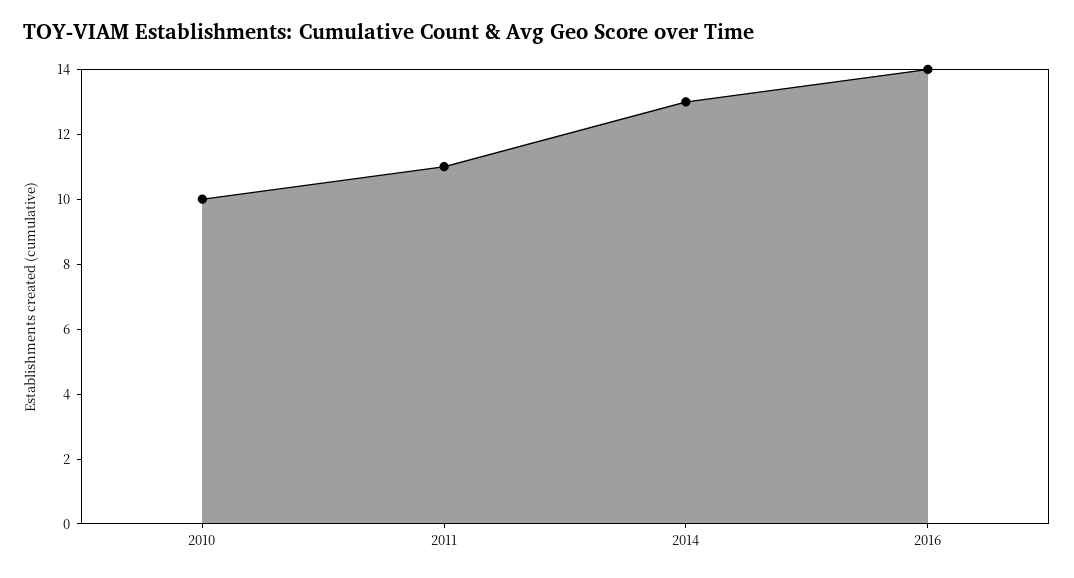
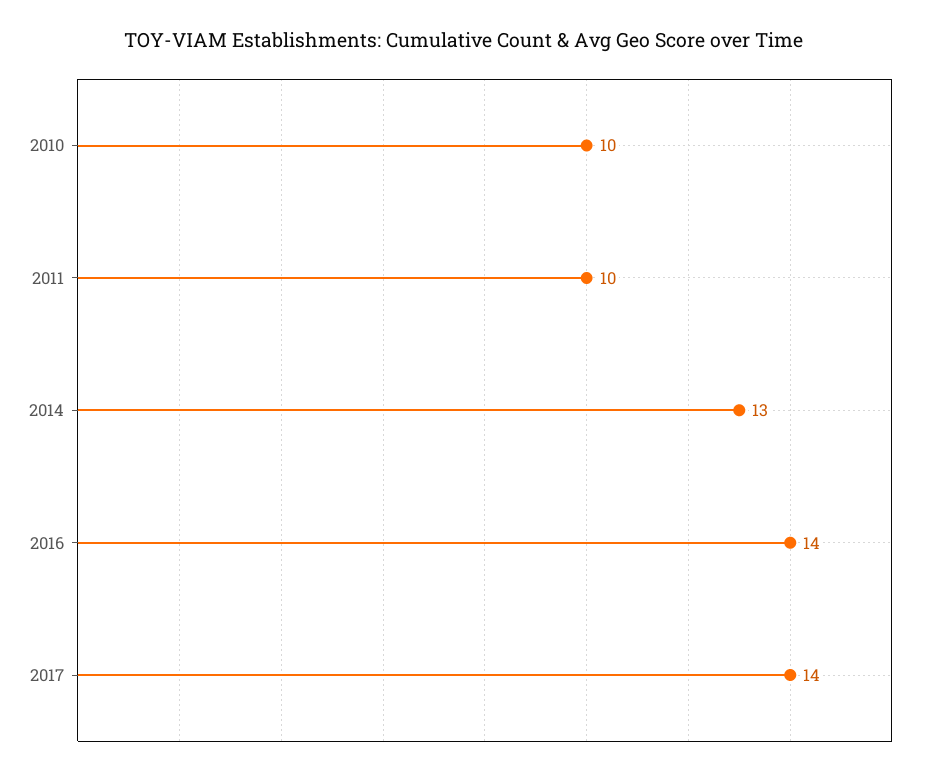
2011: 11 -> 10
2017: none -> 14

